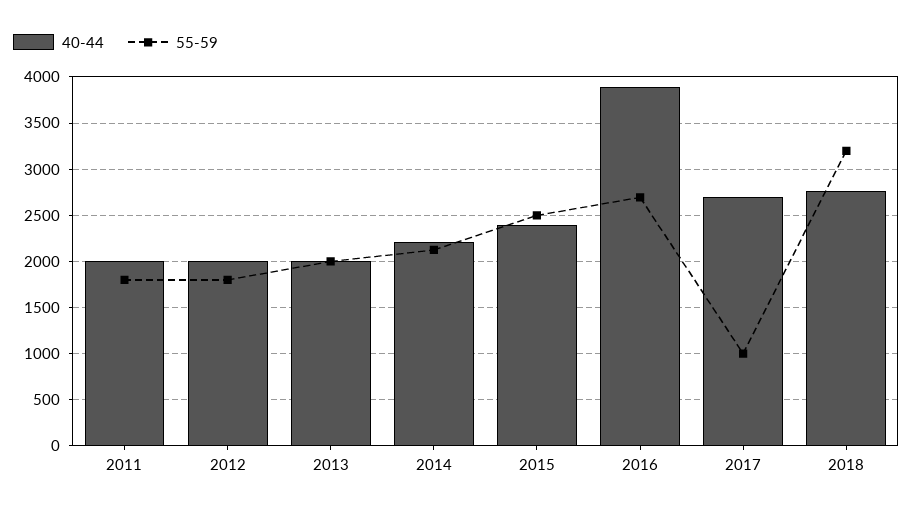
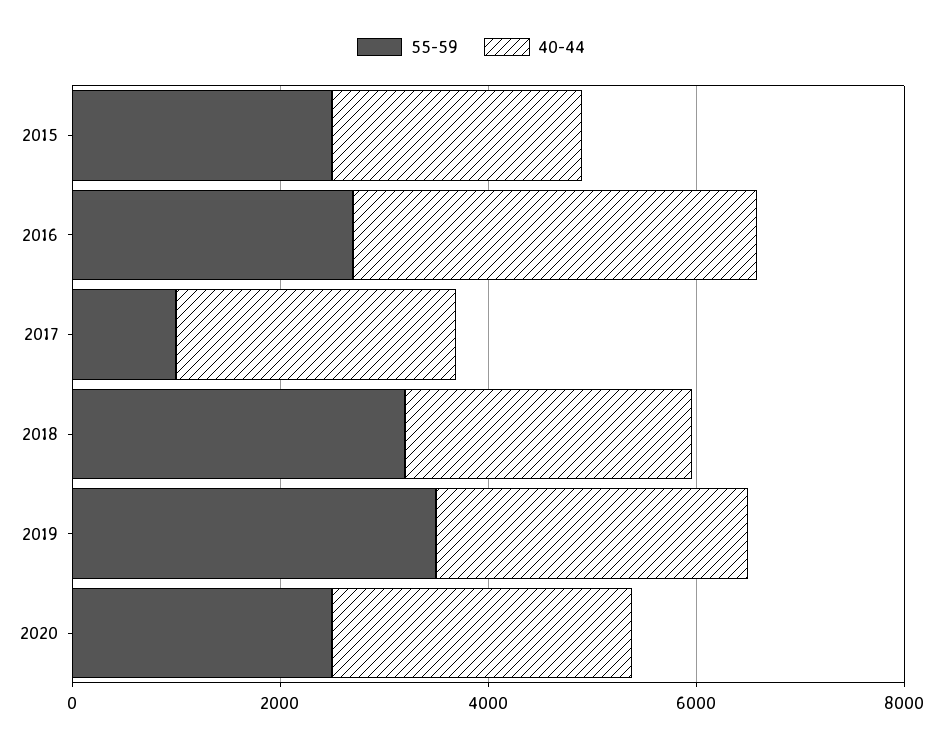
40-44, 2011: 2000 -> none
55-59, 2011: 1800 -> none
40-44, 2012: 2000 -> none
55-59, 2012: 1800 -> none
40-44, 2013: 2000 -> none
55-59, 2013: 2000 -> none
40-44, 2014: 2200 -> none
55-59, 2014: 2100 -> none
55-59, 2019: none -> 3500
40-44, 2019: none -> 3000
55-59, 2020: none -> 2500
40-44, 2020: none -> 3000

